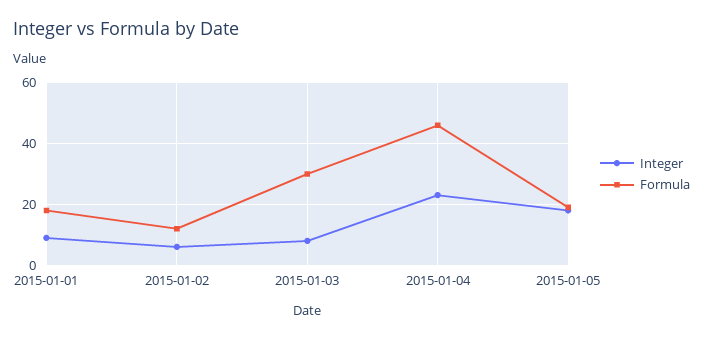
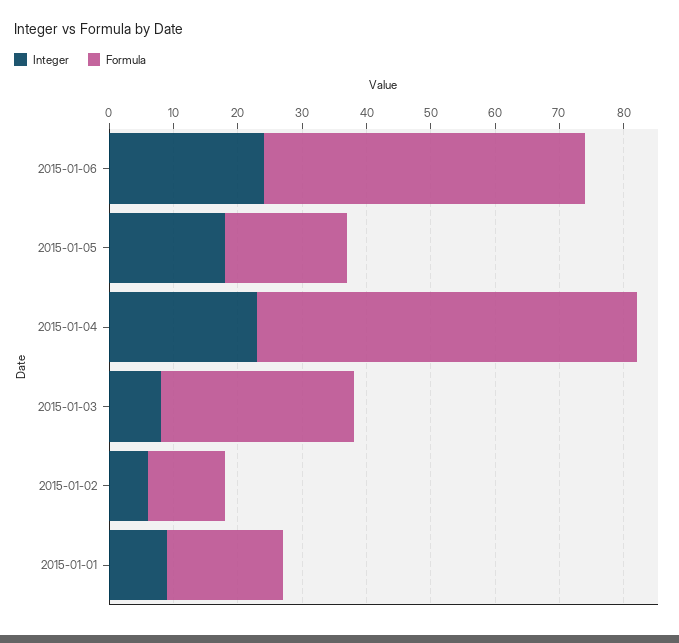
Formula, 2015-01-04: 45 -> 60
Integer, 2015-01-06: none -> 25
Formula, 2015-01-06: none -> 50

